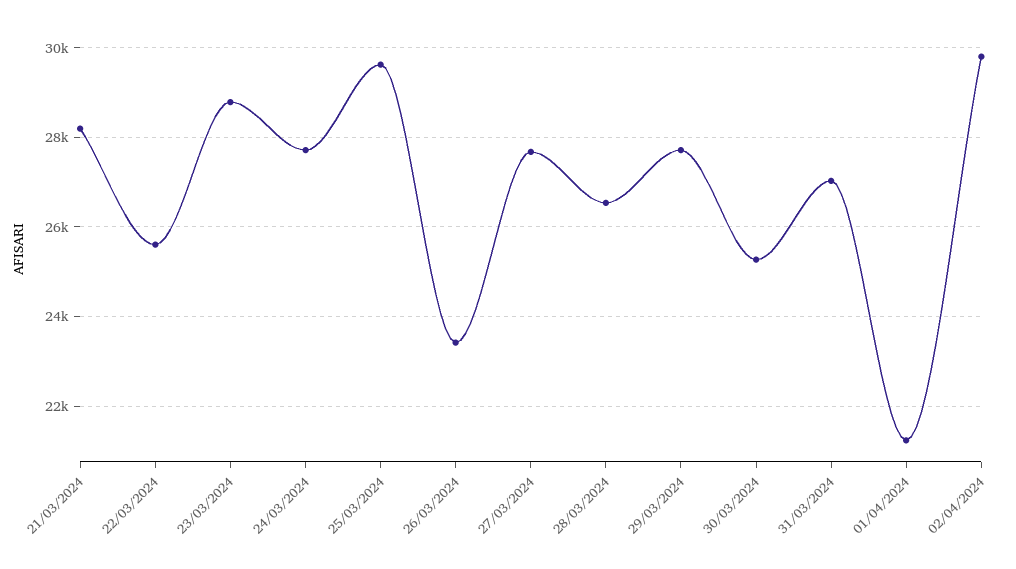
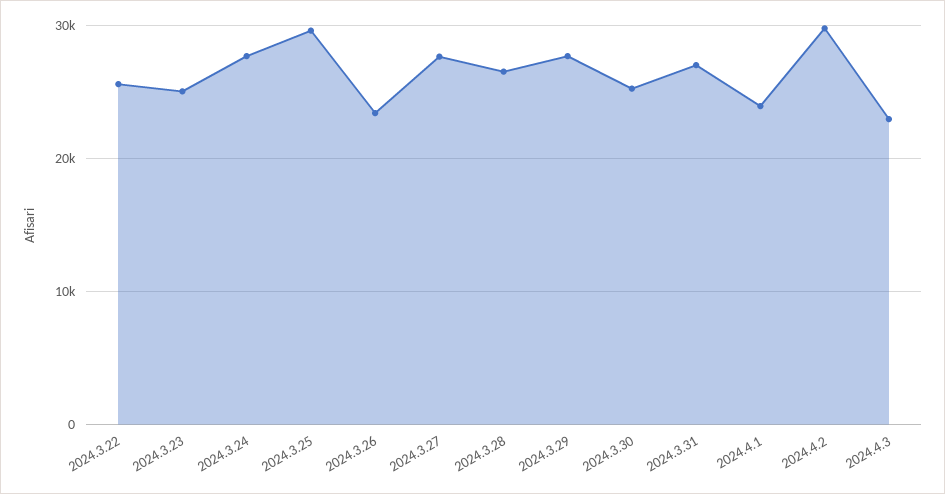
21/03/2024: 28200 -> none
23/03/2024: 28800 -> 25000
01/04/2024: 21200 -> 24000
2024.4.3: none -> 23000

